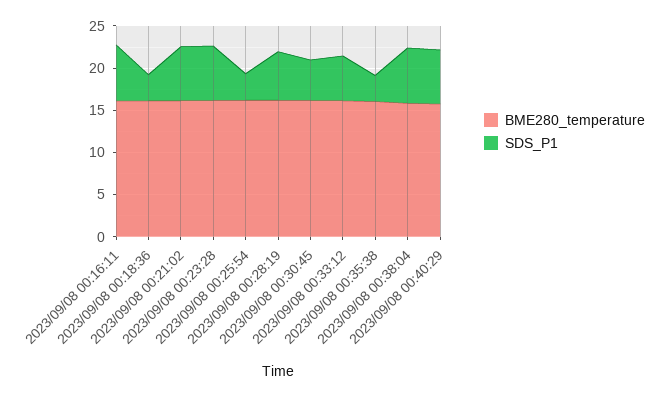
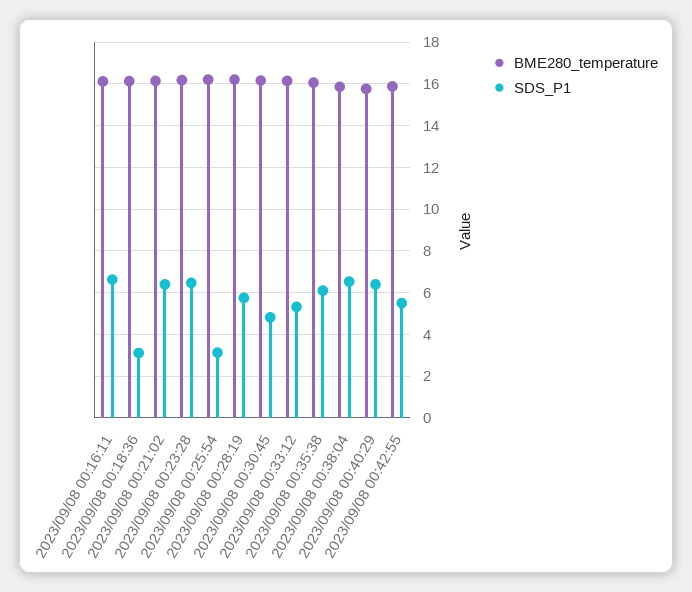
SDS_P1, 2023/09/08 00:35:38: 3 -> 6
BME280_temperature, 2023/09/08 00:42:55: none -> 16
SDS_P1, 2023/09/08 00:42:55: none -> 5.5

